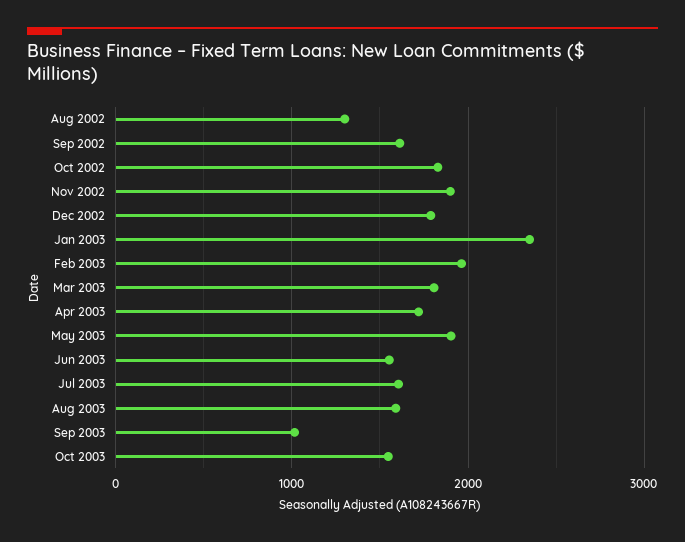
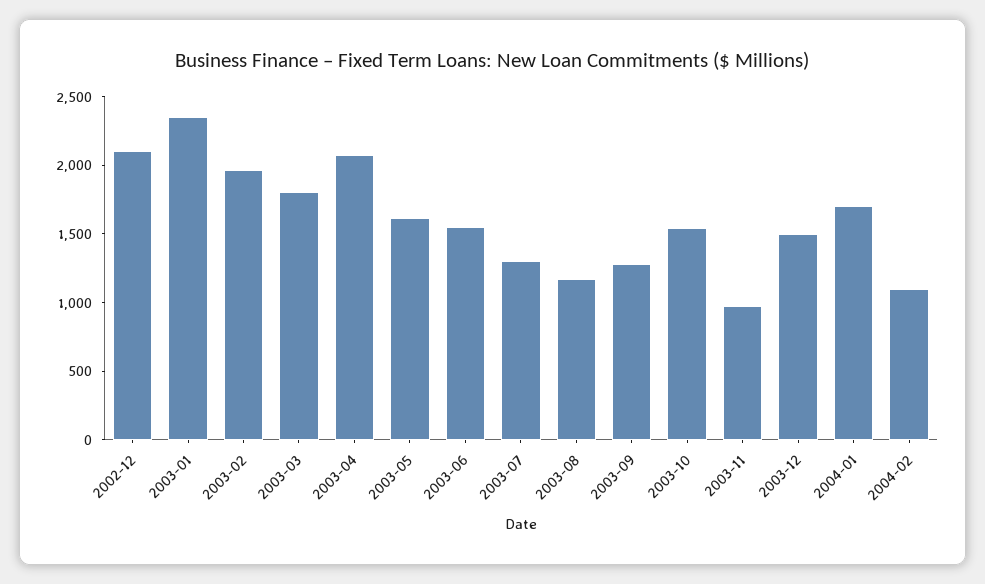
Aug 2002: 1300 -> none
Sep 2002: 1600 -> none
Oct 2002: 1800 -> none
Nov 2002: 1900 -> none
Dec 2002: 1800 -> 2100
Apr 2003: 1700 -> 2100
May 2003: 1900 -> 1600
Jul 2003: 1600 -> 1300
Aug 2003: 1600 -> 1200
Sep 2003: 1000 -> 1300
2003-11: none -> 1000
2003-12: none -> 1500
2004-01: none -> 1700
2004-02: none -> 1100

